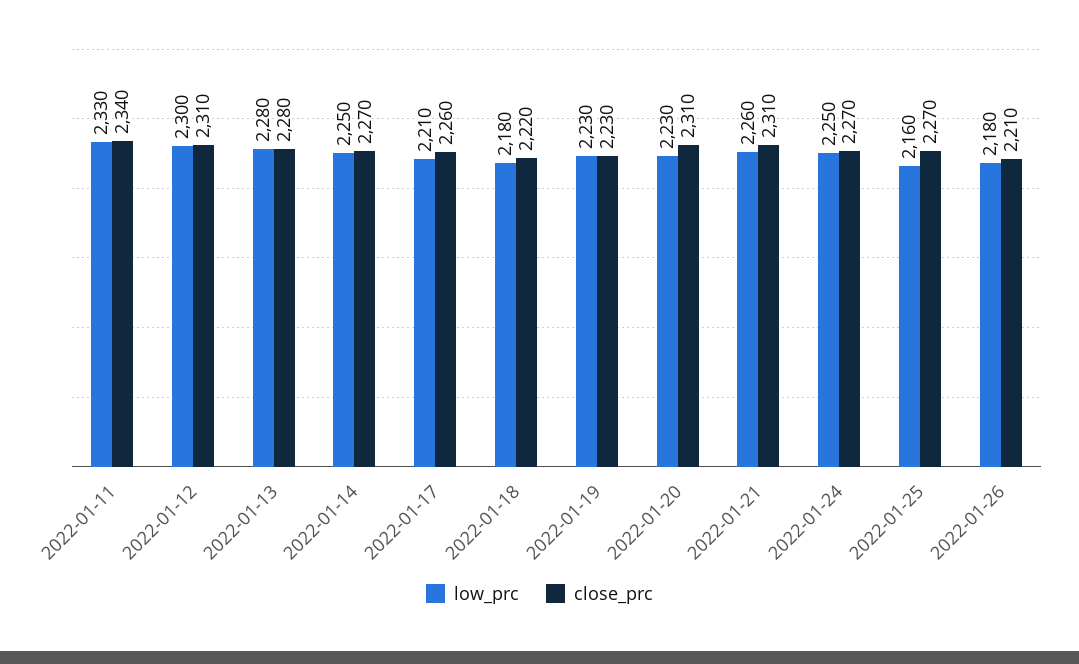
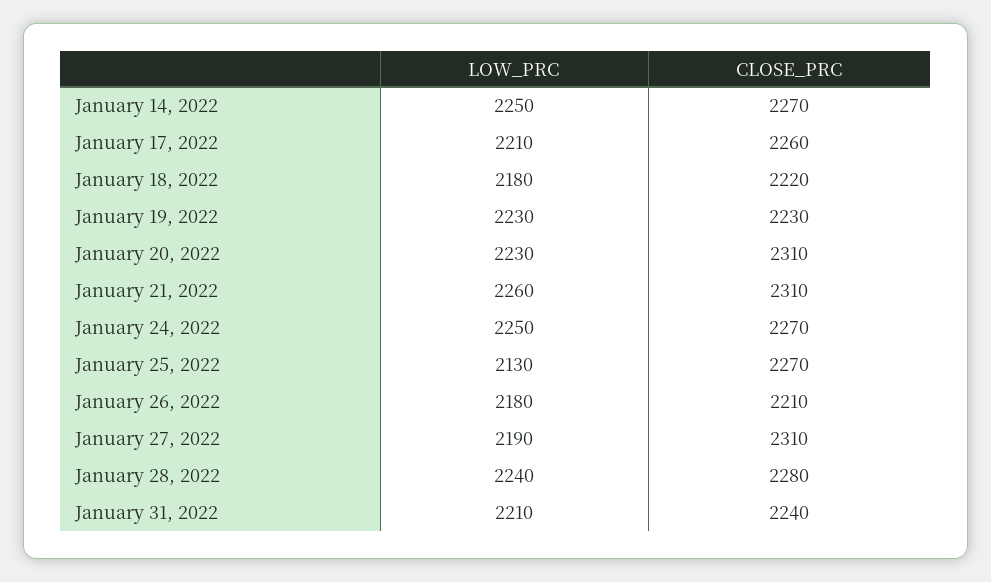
low_prc, 2022-01-11: 2330 -> none
close_prc, 2022-01-11: 2340 -> none
low_prc, 2022-01-12: 2300 -> none
close_prc, 2022-01-12: 2310 -> none
low_prc, 2022-01-13: 2280 -> none
close_prc, 2022-01-13: 2280 -> none
low_prc, 2022-01-25: 2160 -> 2130
low_prc, January 27, 2022: none -> 2190
close_prc, January 27, 2022: none -> 2310
low_prc, January 28, 2022: none -> 2240
close_prc, January 28, 2022: none -> 2280
low_prc, January 31, 2022: none -> 2210
close_prc, January 31, 2022: none -> 2240

